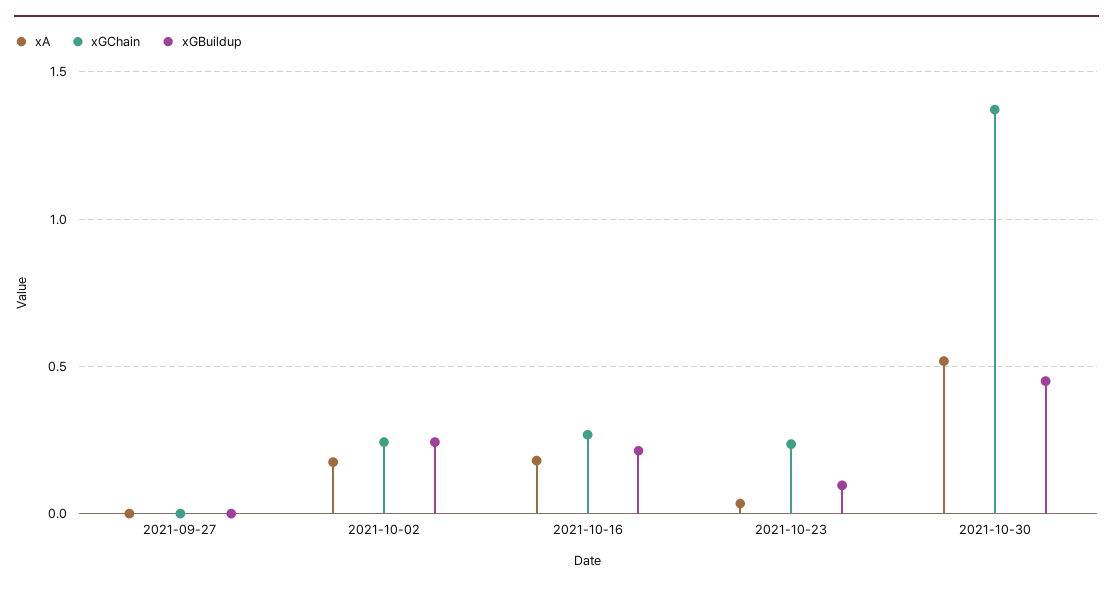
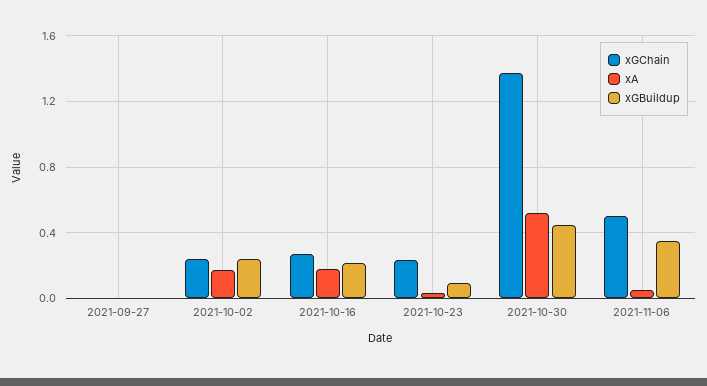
xGChain, 2021-11-06: none -> 0.5
xA, 2021-11-06: none -> 0.05
xGBuildup, 2021-11-06: none -> 0.35

